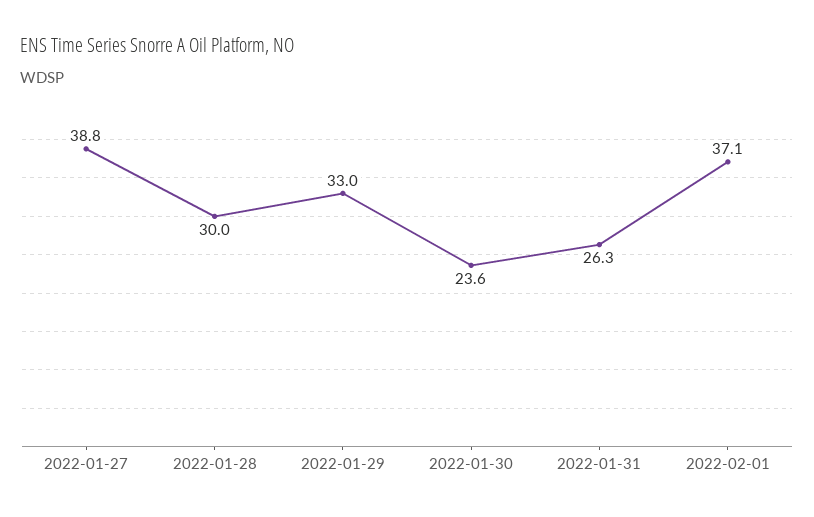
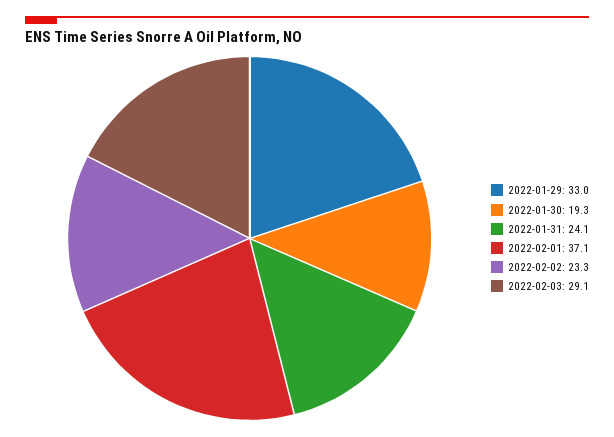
2022-01-27: 38.8 -> none
2022-01-28: 30 -> none
2022-01-30: 23.6 -> 19.3
2022-01-31: 26.3 -> 24.1
2022-02-02: none -> 23.3
2022-02-03: none -> 29.1

